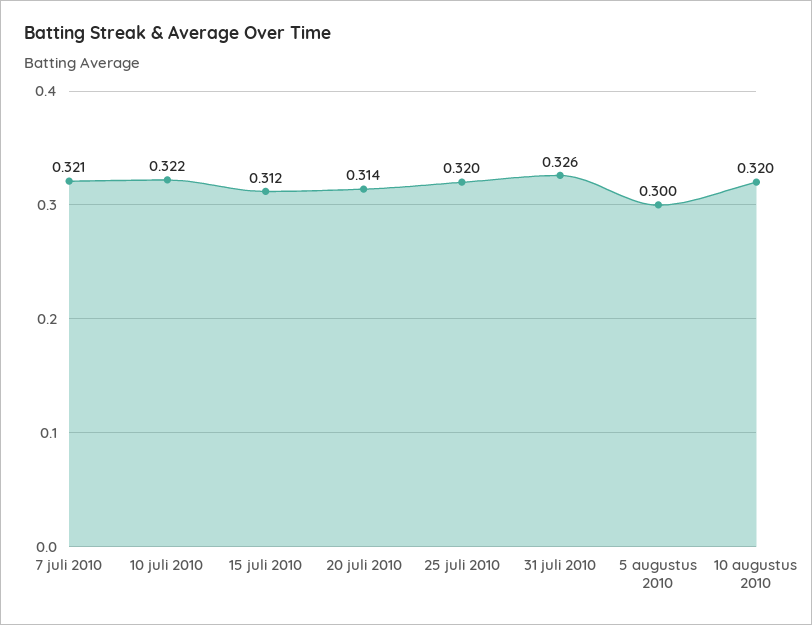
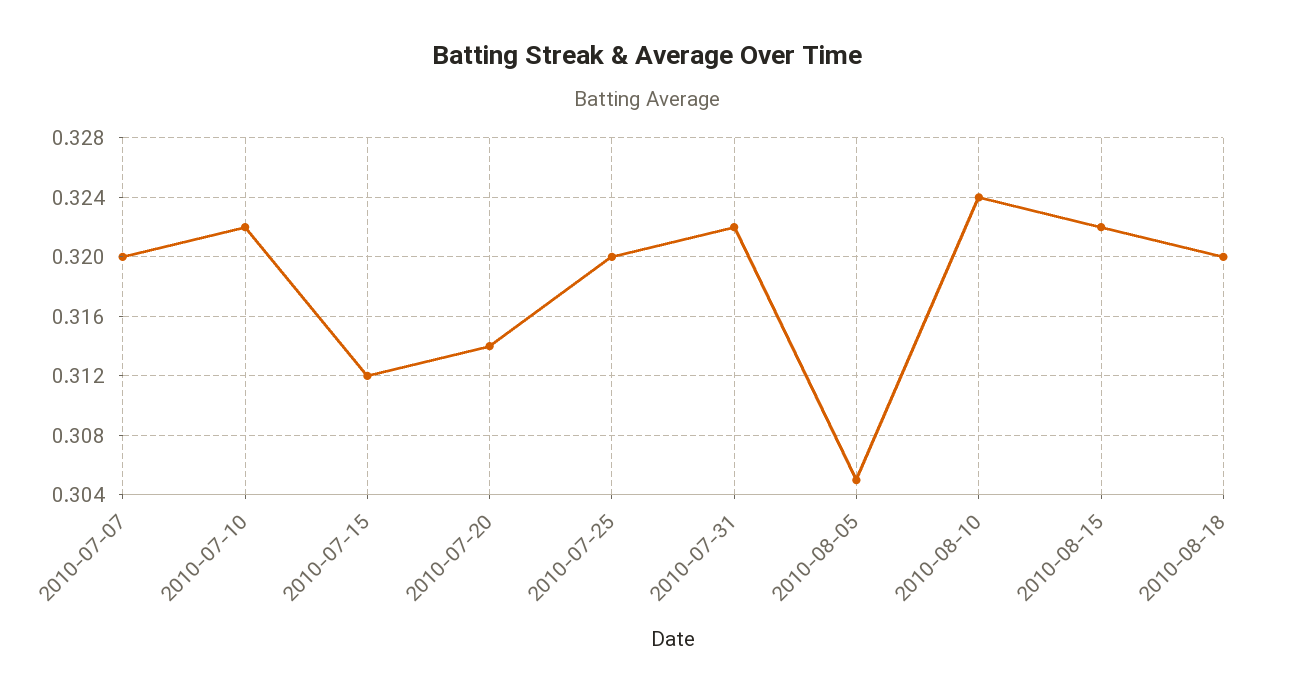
7 juli 2010: 0.321 -> 0.32
31 juli 2010: 0.326 -> 0.322
5 augustus 2010: 0.3 -> 0.305
10 augustus 2010: 0.32 -> 0.324
2010-08-15: none -> 0.322
2010-08-18: none -> 0.32

